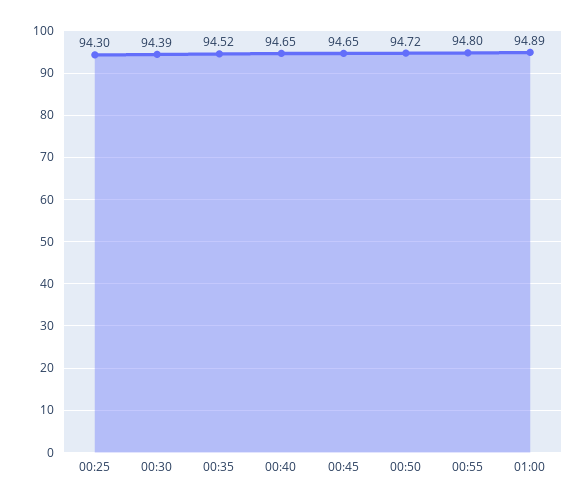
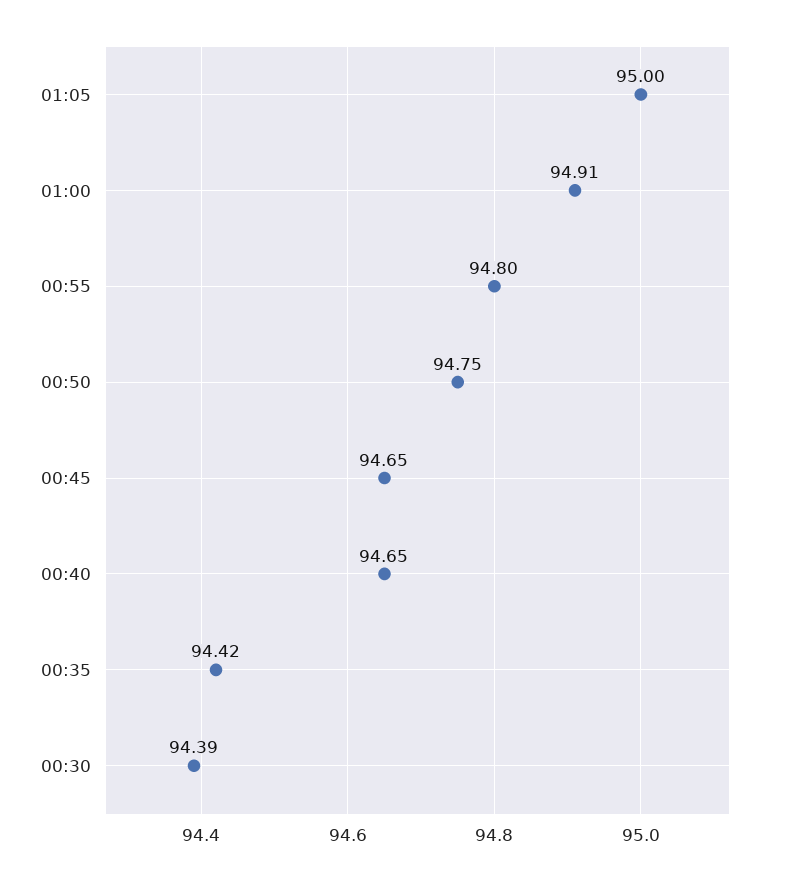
00:25: 94.3 -> none
00:35: 94.52 -> 94.42
00:50: 94.72 -> 94.75
01:00: 94.89 -> 94.91
01:05: none -> 95

